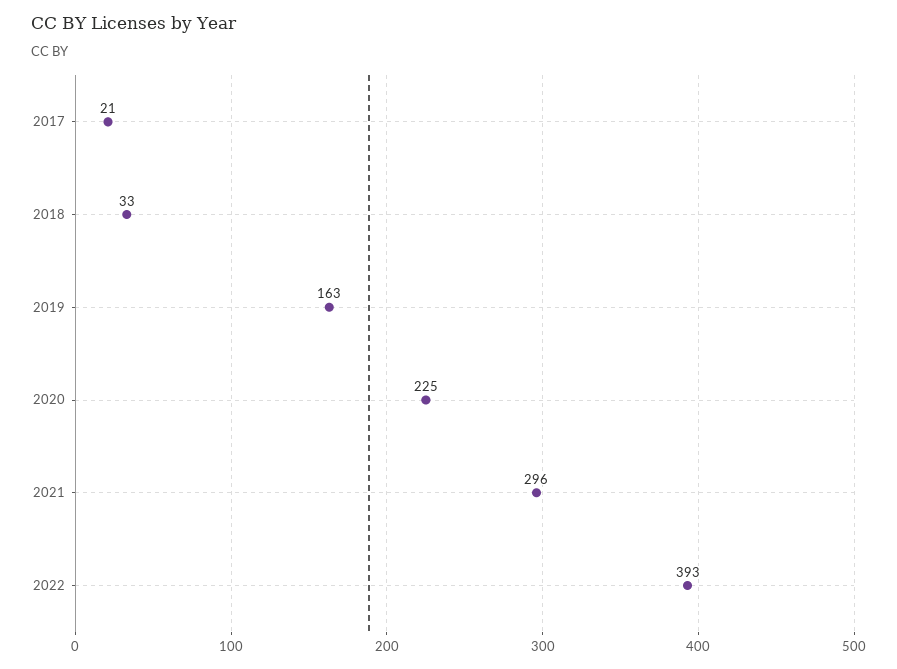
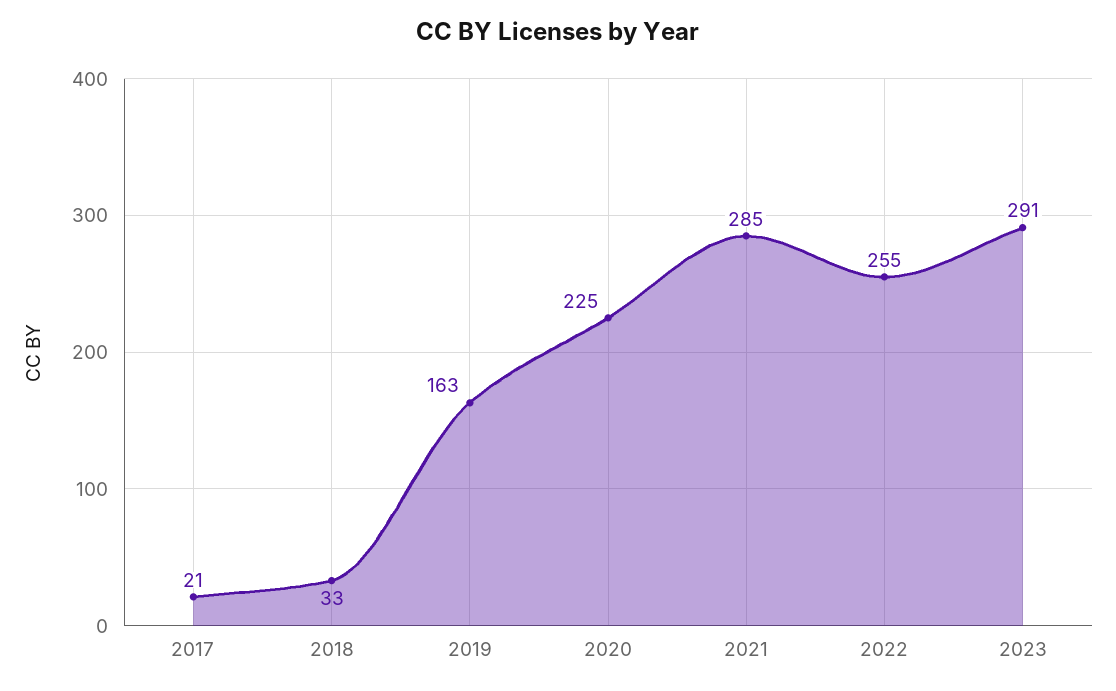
2021: 296 -> 285
2022: 393 -> 255
2023: none -> 291

